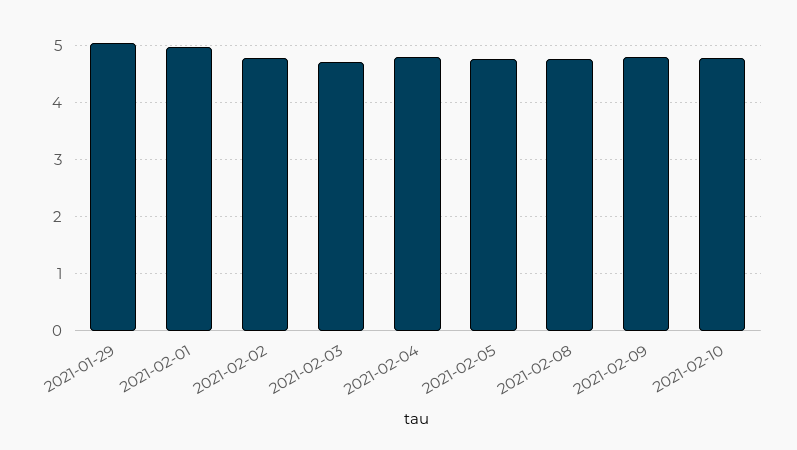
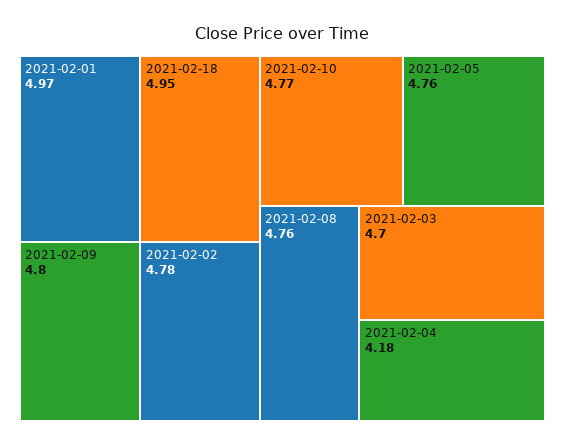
2021-01-29: 5 -> none
2021-02-04: 4.8 -> 4.18
2021-02-18: none -> 4.95

